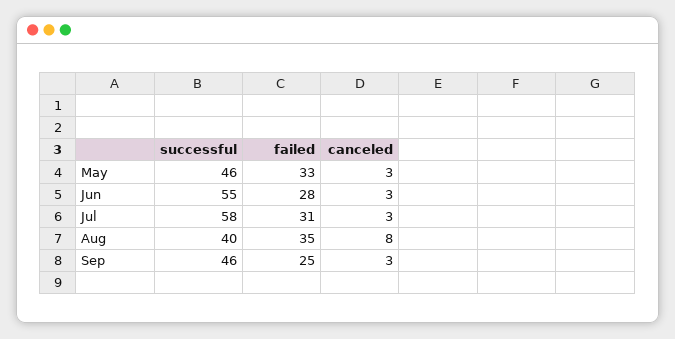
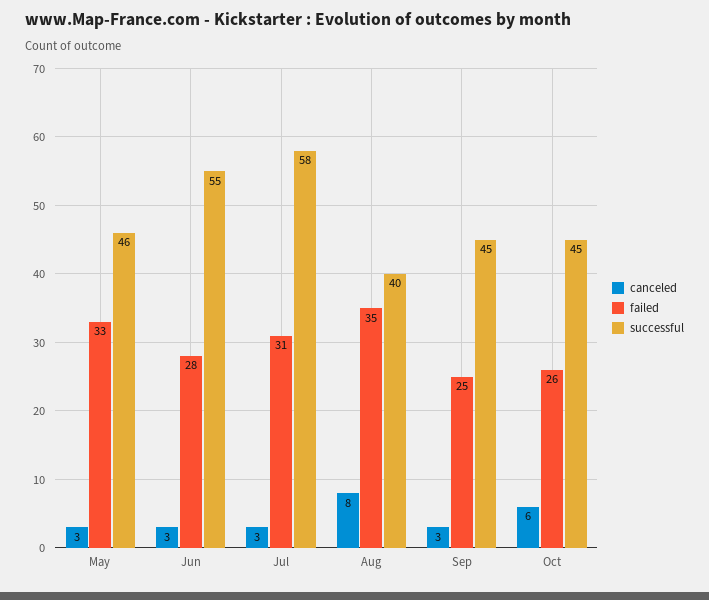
successful, Sep: 46 -> 45
canceled, Oct: none -> 6
failed, Oct: none -> 26
successful, Oct: none -> 45

